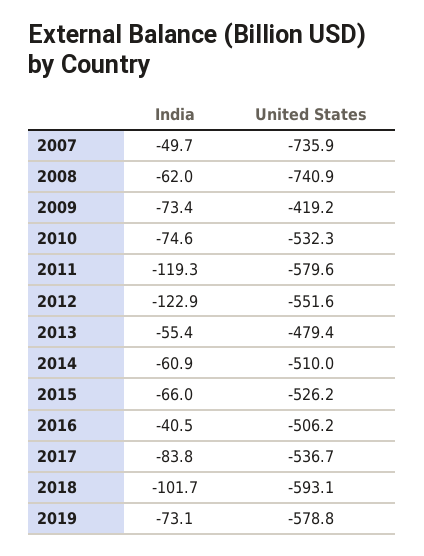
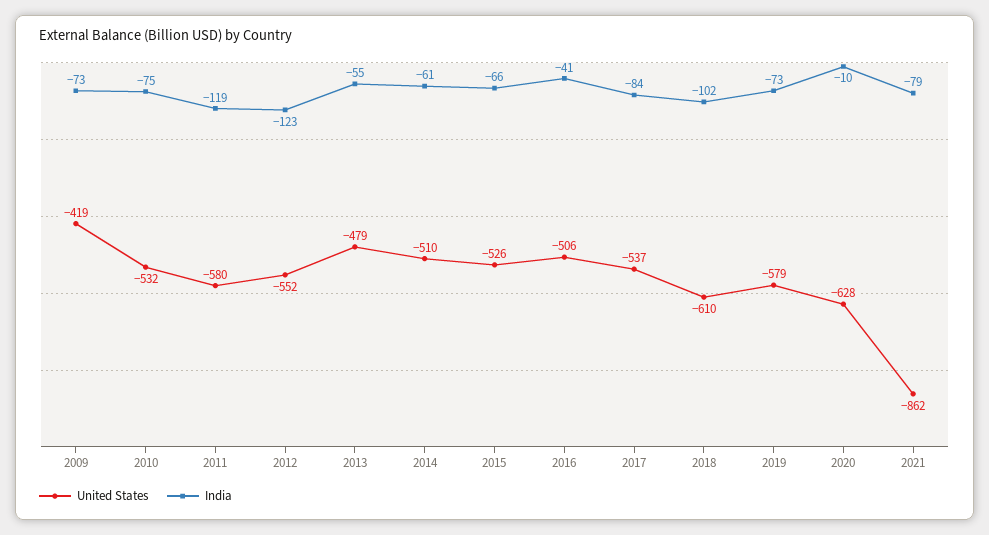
India, 2007: -49.7 -> none
United States, 2007: -735.9 -> none
India, 2008: -62 -> none
United States, 2008: -740.9 -> none
United States, 2018: -593.1 -> -610
United States, 2020: none -> -628
India, 2020: none -> -10
United States, 2021: none -> -862
India, 2021: none -> -79

